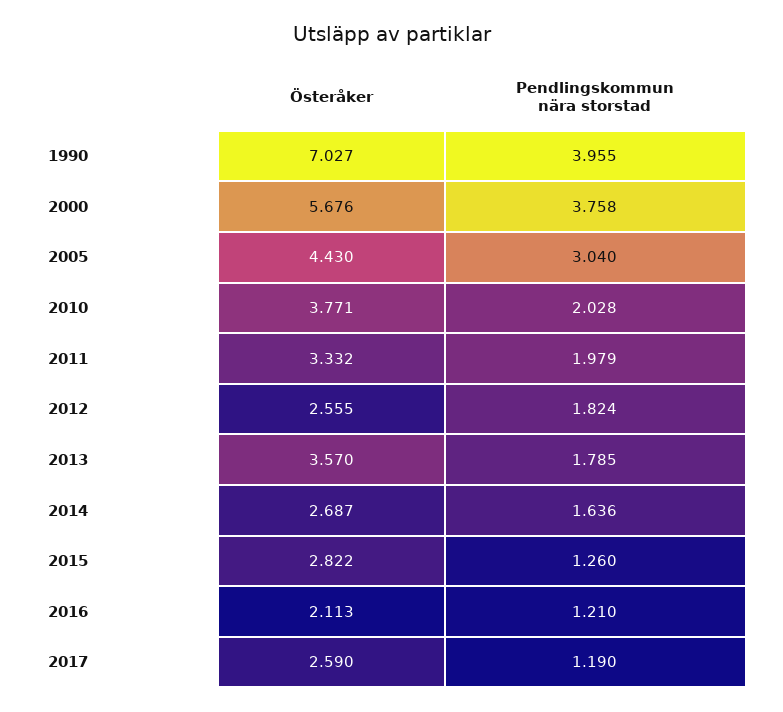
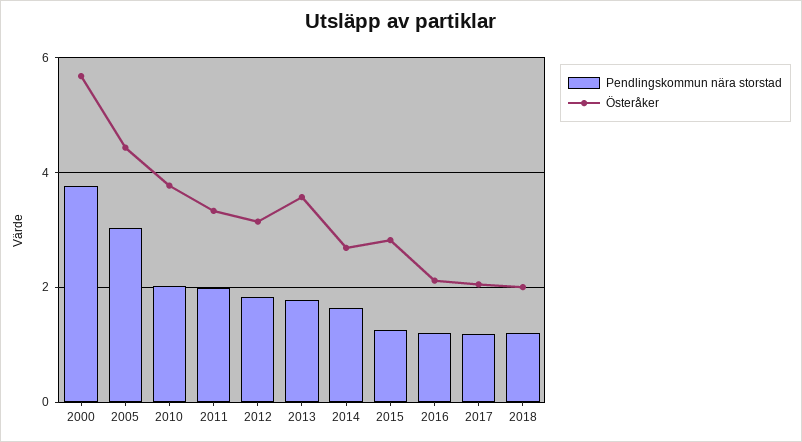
Österåker, 1990: 7.027 -> none
Pendlingskommun nära storstad, 1990: 3.955 -> none
Österåker, 2012: 2.555 -> 3.2
Österåker, 2017: 2.59 -> 2
Pendlingskommun nära storstad, 2018: none -> 1.2
Österåker, 2018: none -> 2

